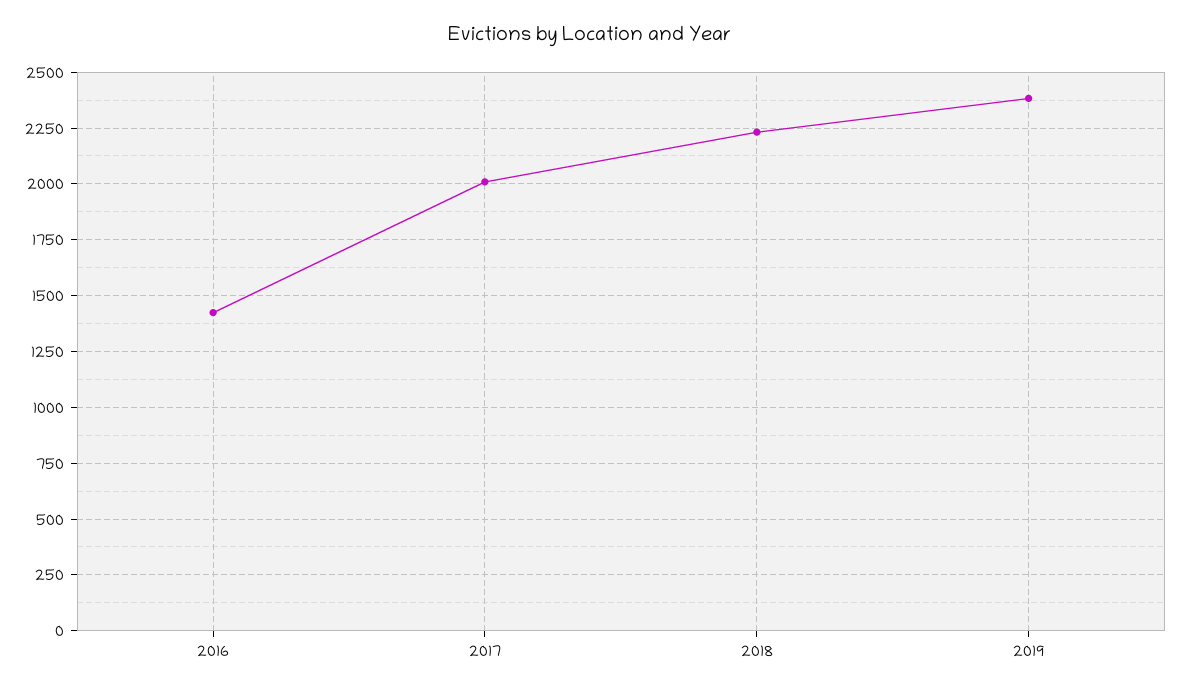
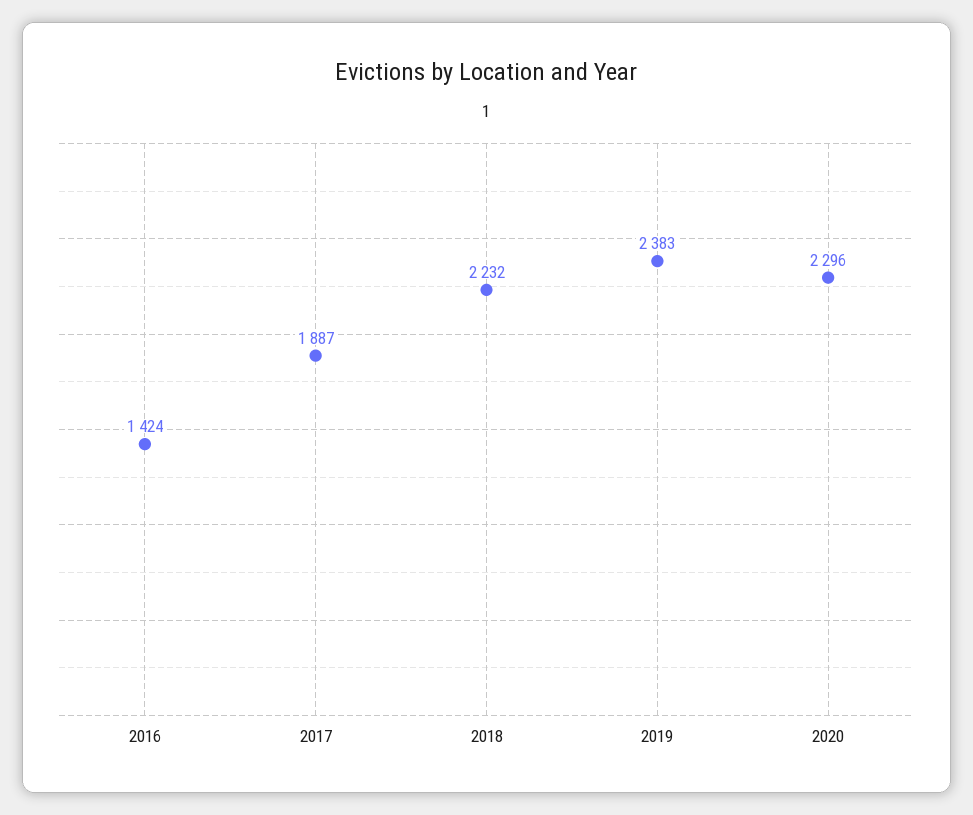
2017: 2000 -> 1887
2020: none -> 2296

